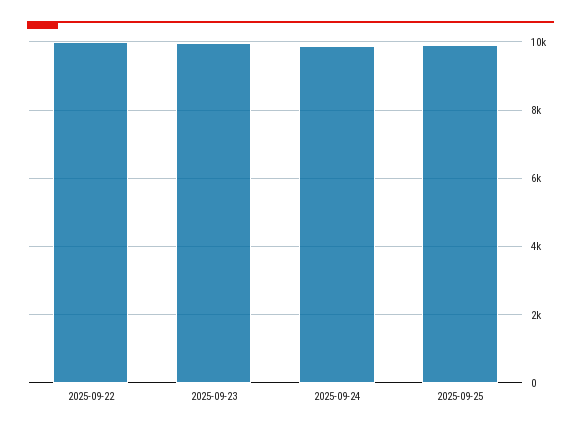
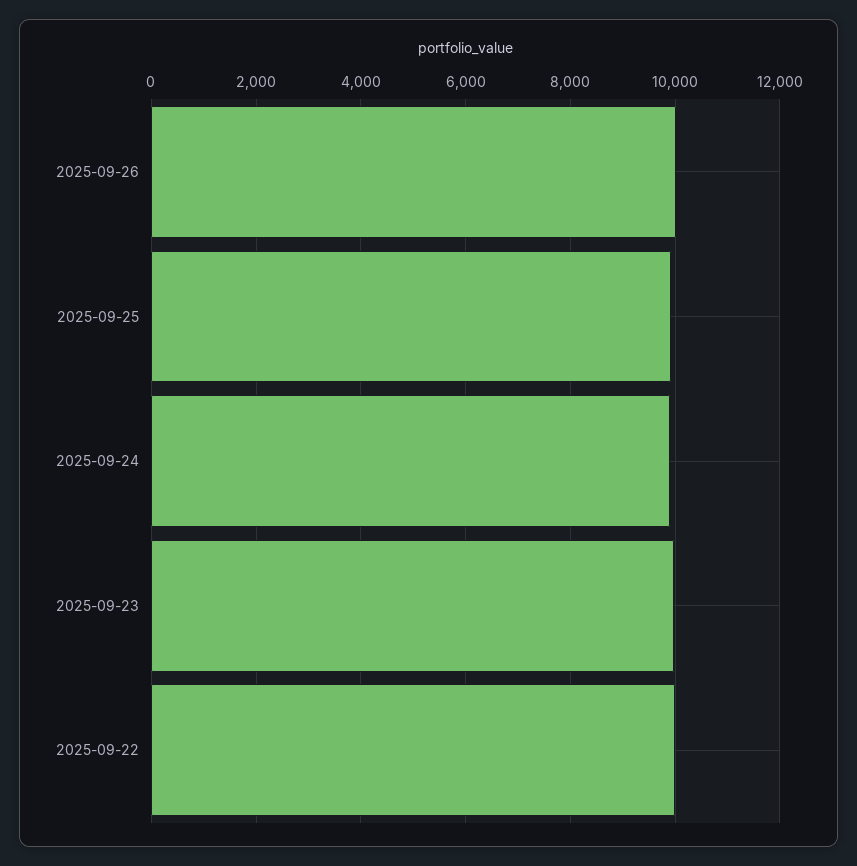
2025-09-26: none -> 10000

